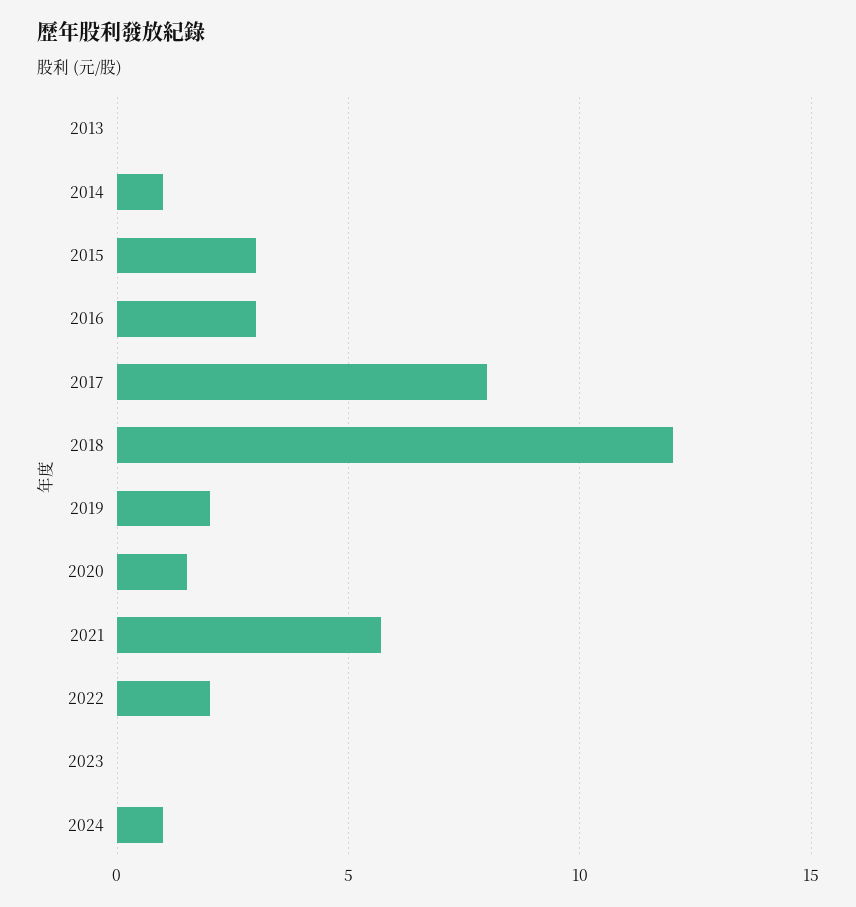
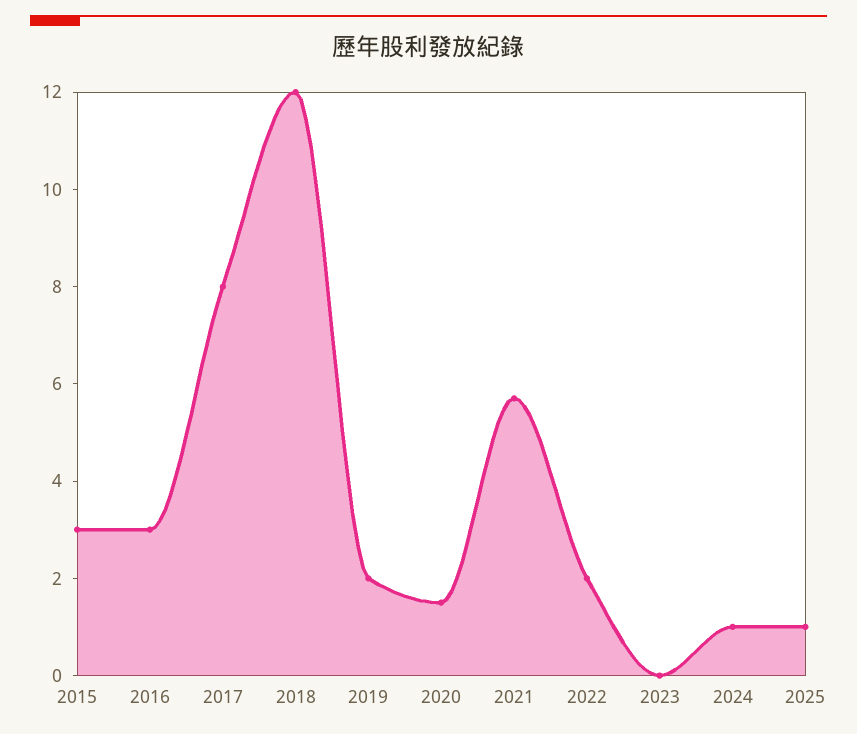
2013: 0 -> none
2014: 1 -> none
2025: none -> 1

